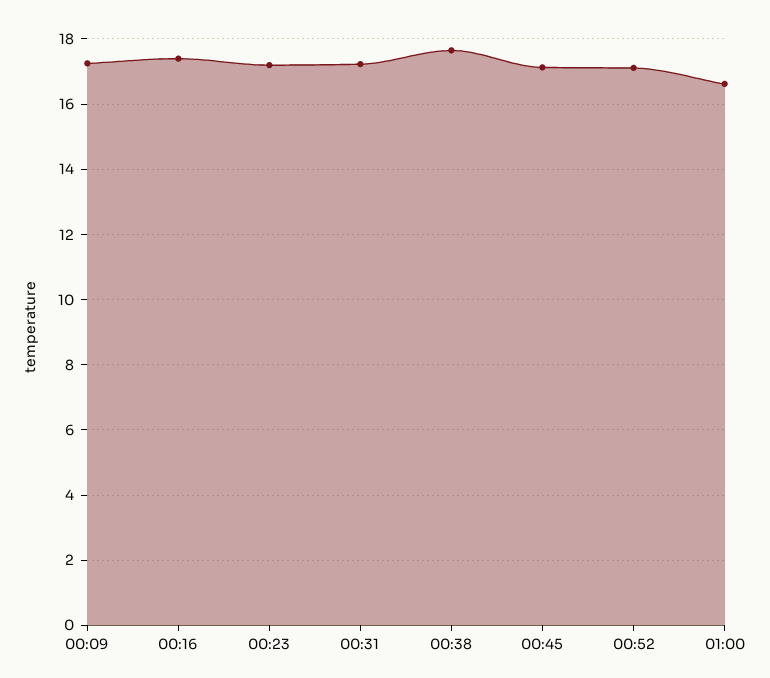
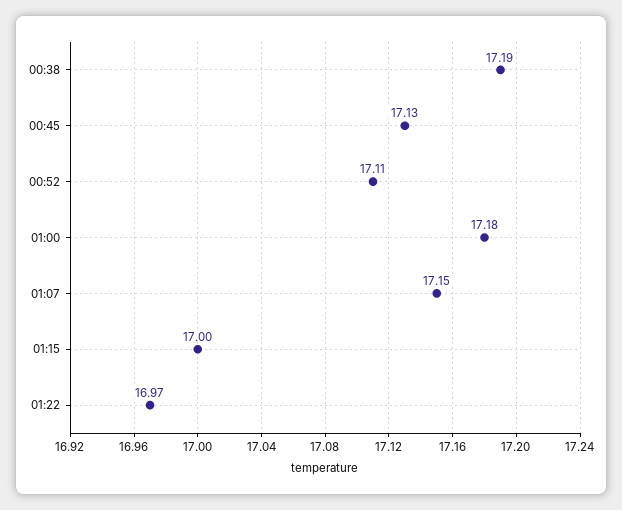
00:09: 17.2 -> none
00:16: 17.4 -> none
00:23: 17.2 -> none
00:31: 17.2 -> none
00:38: 17.6 -> 17.19
01:00: 16.6 -> 17.18
01:07: none -> 17.15
01:15: none -> 17
01:22: none -> 16.97

